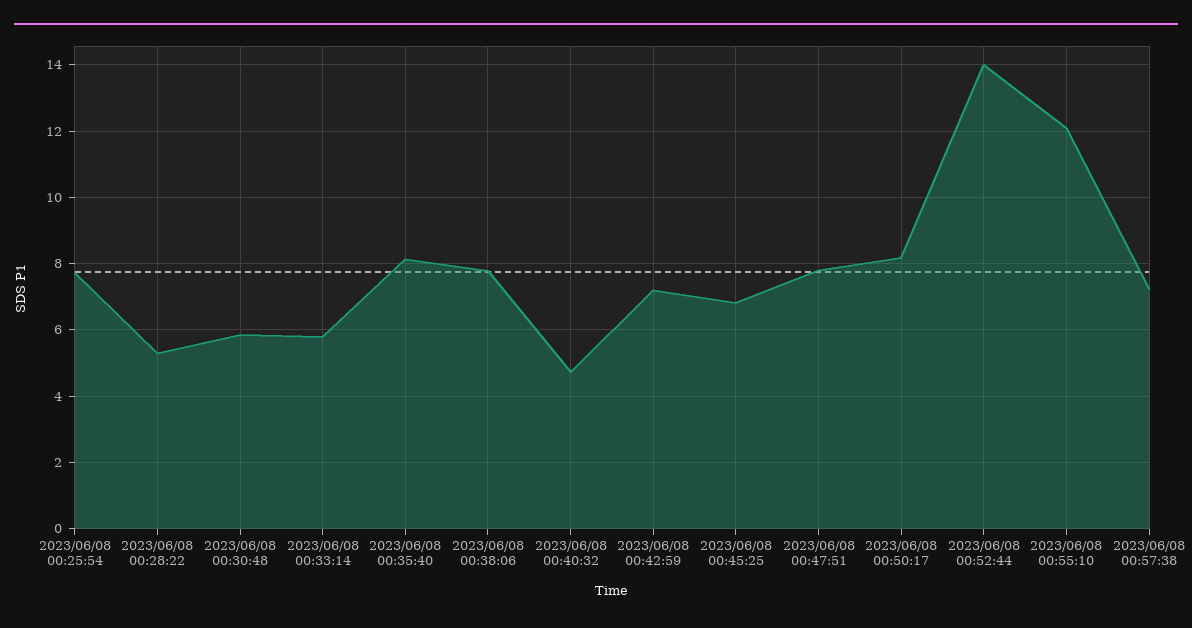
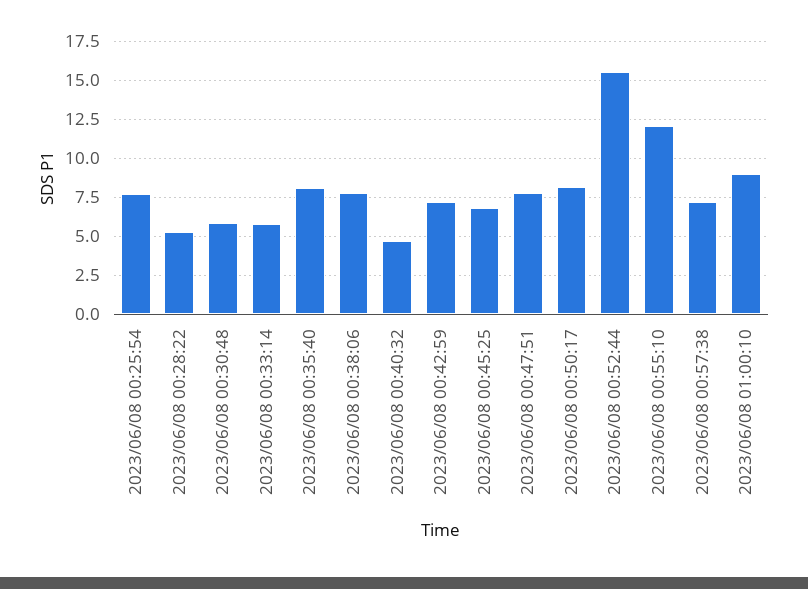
2023/06/08 00:52:44: 14 -> 15.5
2023/06/08 01:00:10: none -> 9

